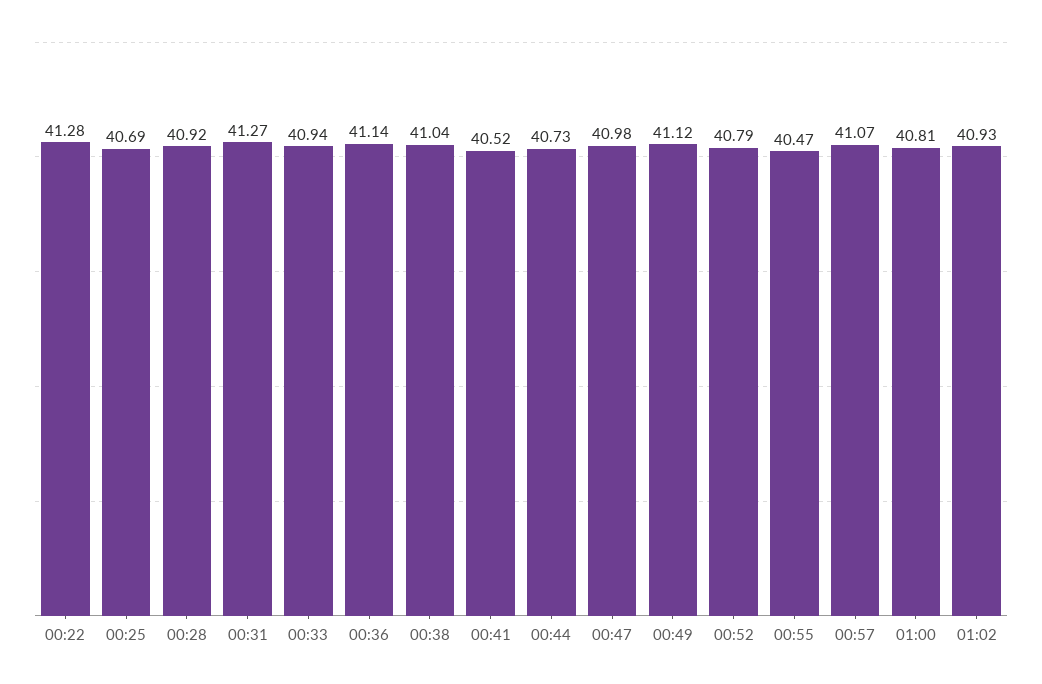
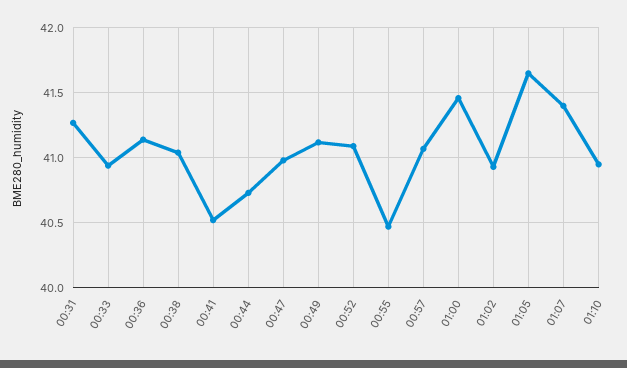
00:22: 41.28 -> none
00:25: 40.69 -> none
00:28: 40.92 -> none
00:52: 40.79 -> 41.1
01:00: 40.81 -> 41.45
01:05: none -> 41.65
01:07: none -> 41.4
01:10: none -> 40.95

